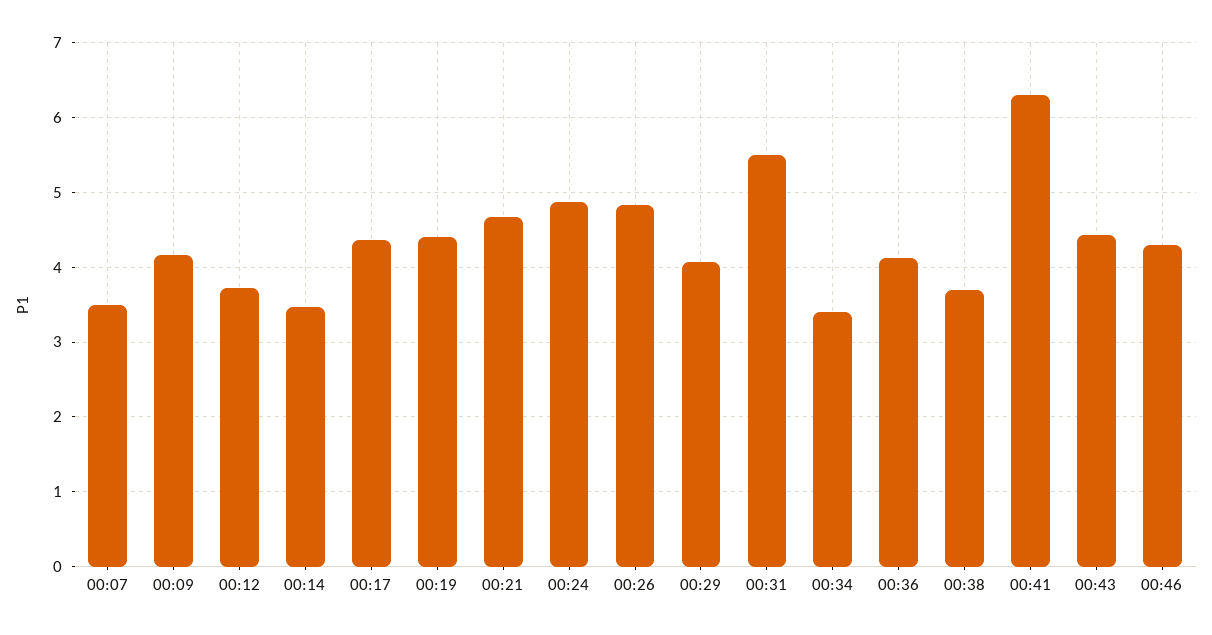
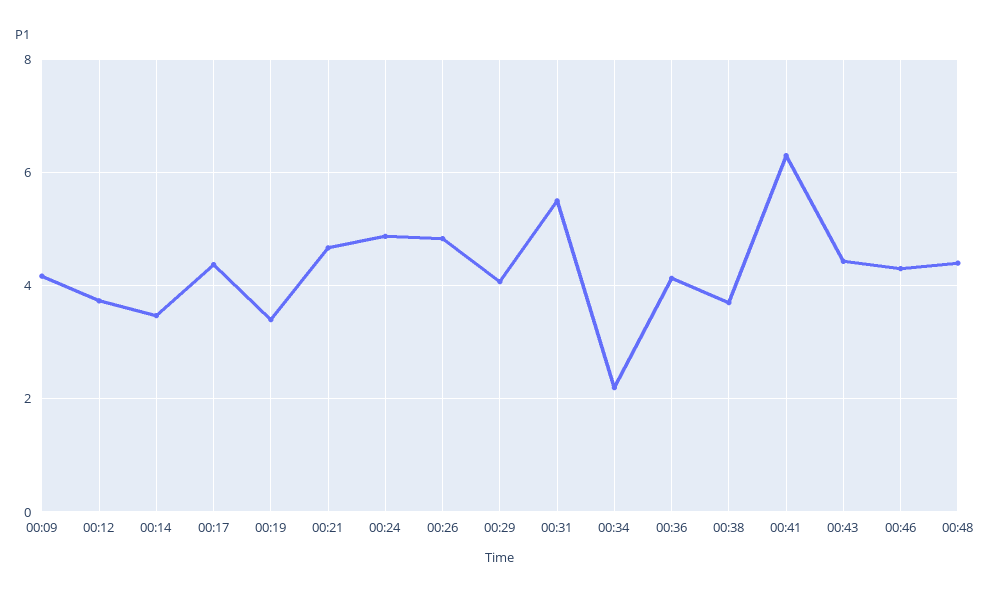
00:07: 3.5 -> none
00:19: 4.4 -> 3.4
00:34: 3.4 -> 2.2
00:48: none -> 4.4

